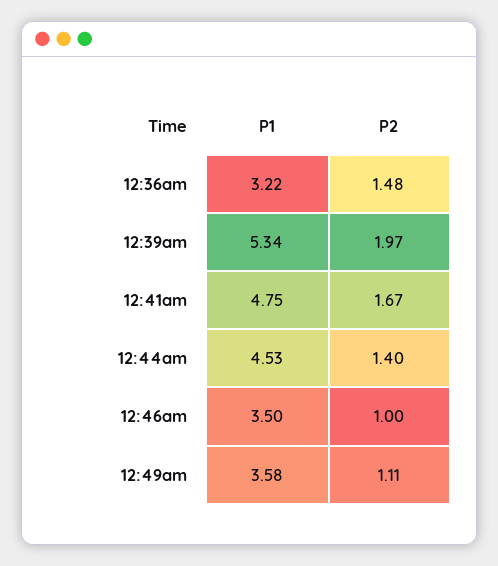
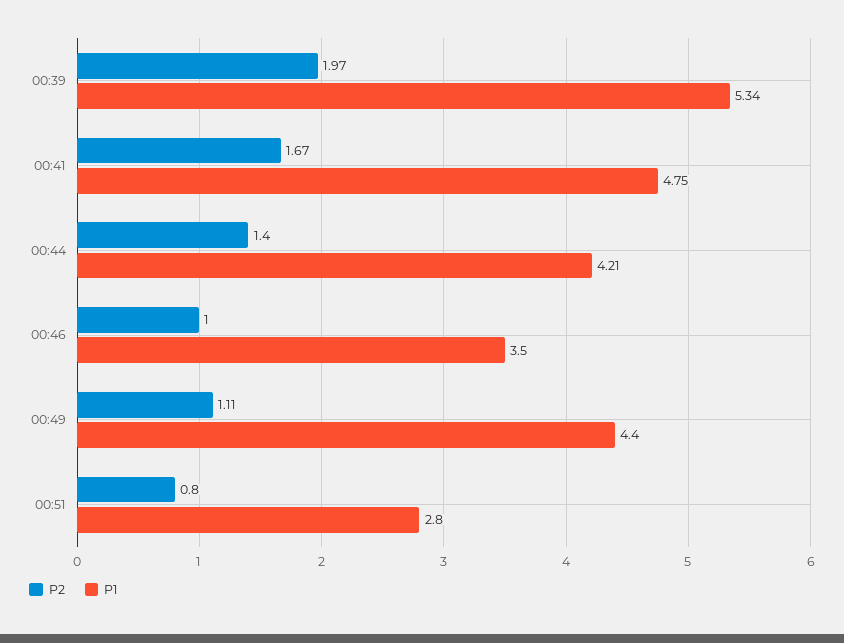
P1, 12:36am: 3.22 -> none
P2, 12:36am: 1.48 -> none
P1, 12:44am: 4.53 -> 4.21
P1, 12:49am: 3.58 -> 4.4
P2, 00:51: none -> 0.8
P1, 00:51: none -> 2.8

